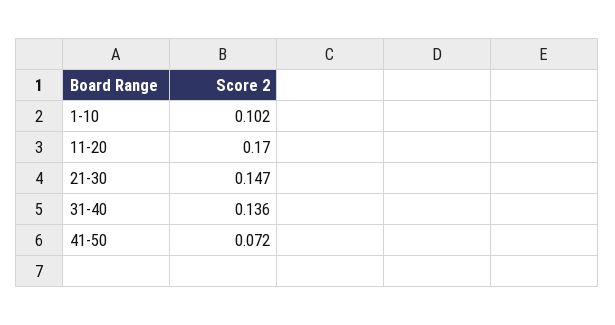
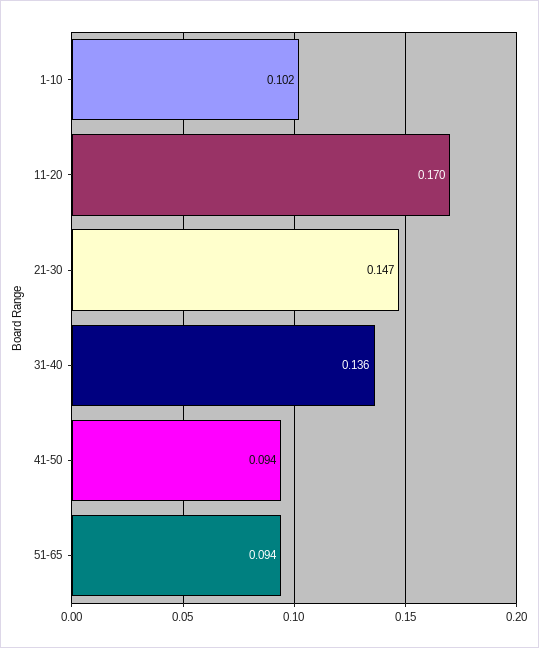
41-50: 0.072 -> 0.094
51-65: none -> 0.094

